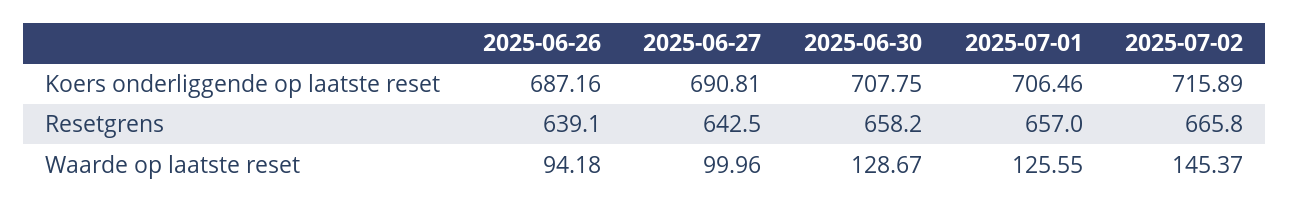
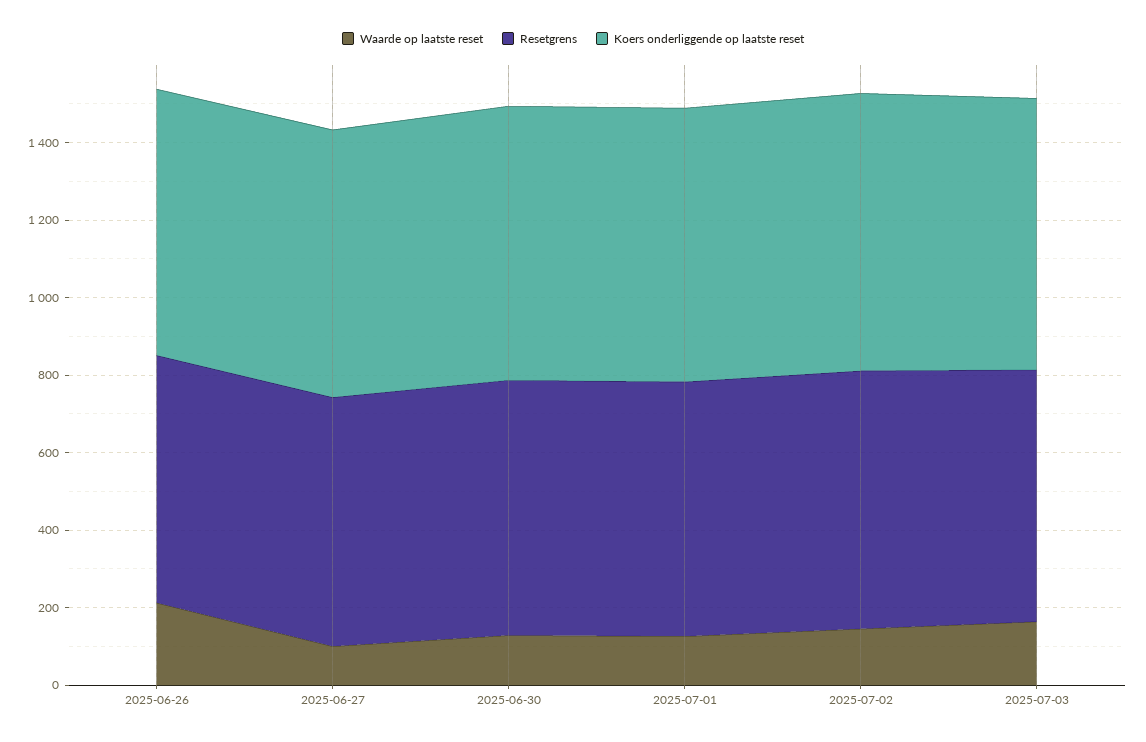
Waarde op laatste reset, 2025-06-26: 94.18 -> 200
Waarde op laatste reset, 2025-07-03: none -> 150
Resetgrens, 2025-07-03: none -> 650
Koers onderliggende op laatste reset, 2025-07-03: none -> 700

